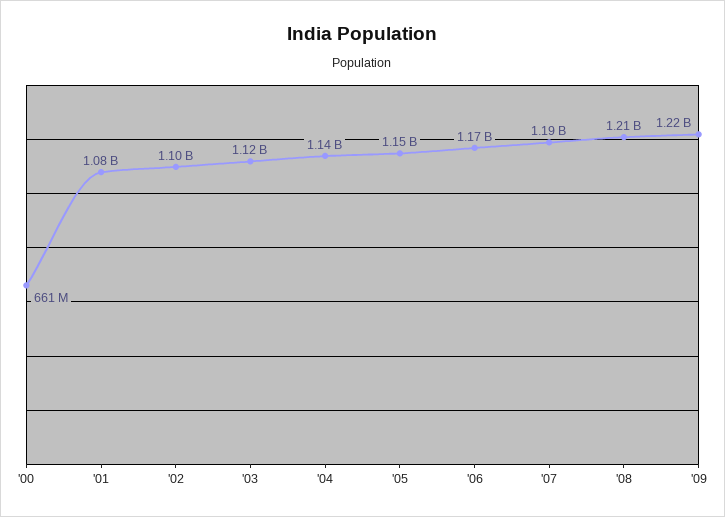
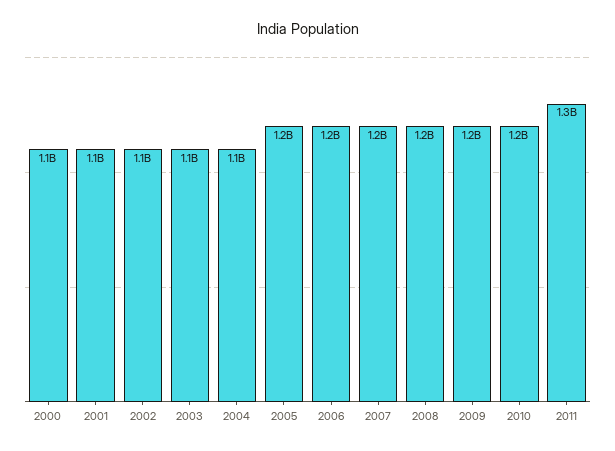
'00: 661000000 -> 1100000000
2010: none -> 1200000000
2011: none -> 1300000000

